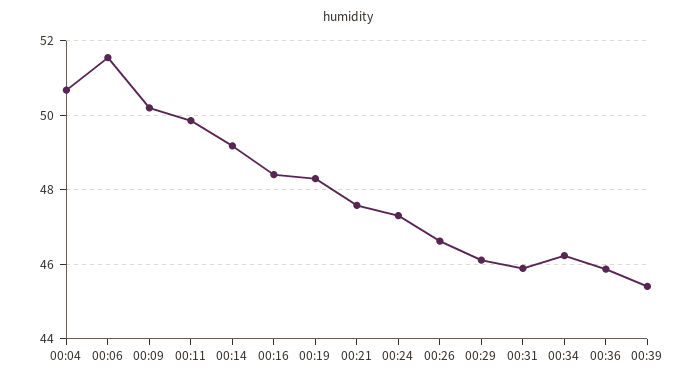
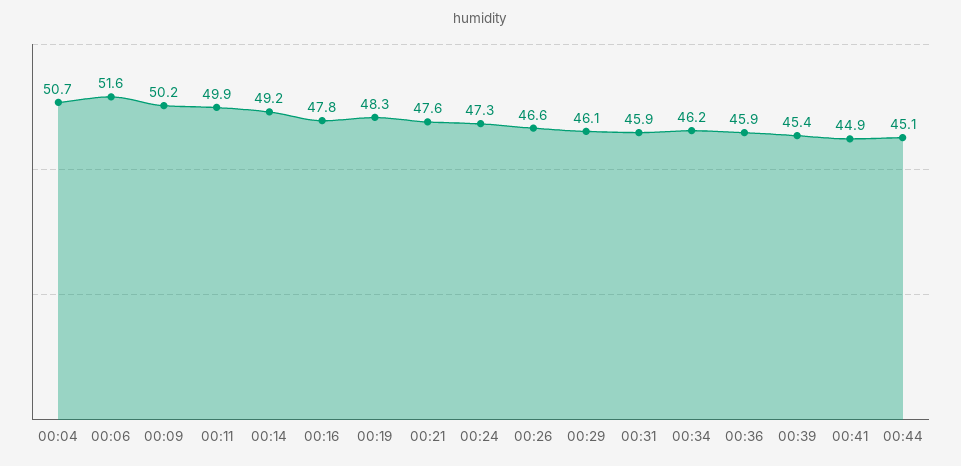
00:16: 48.4 -> 47.8
00:41: none -> 44.9
00:44: none -> 45.1

